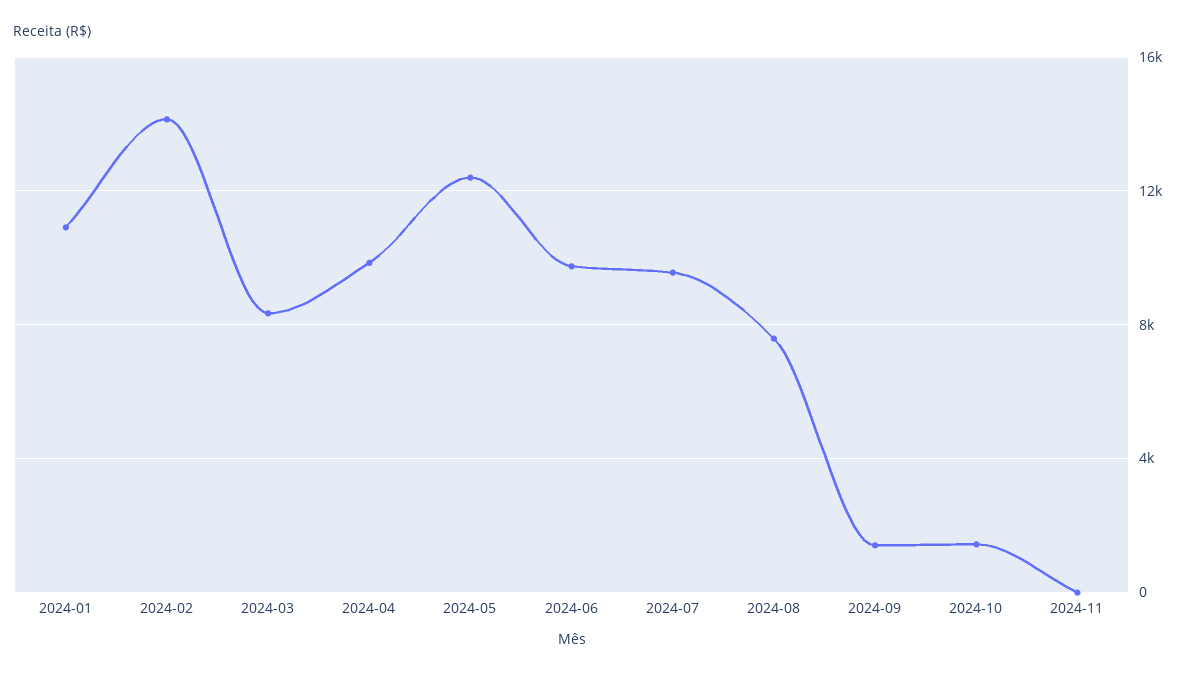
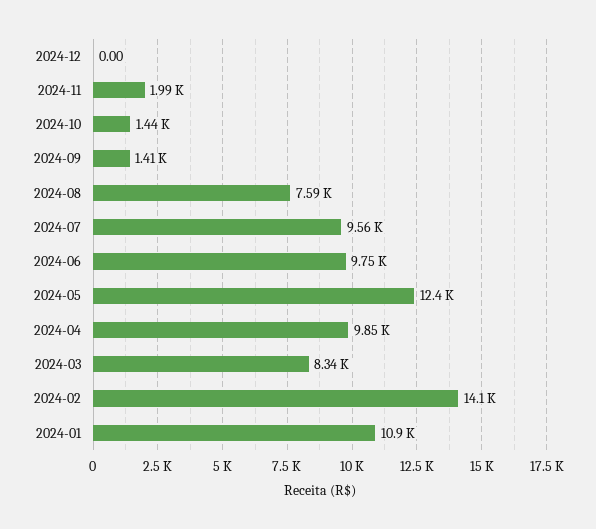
2024-11: 0 -> 1990
2024-12: none -> 0

